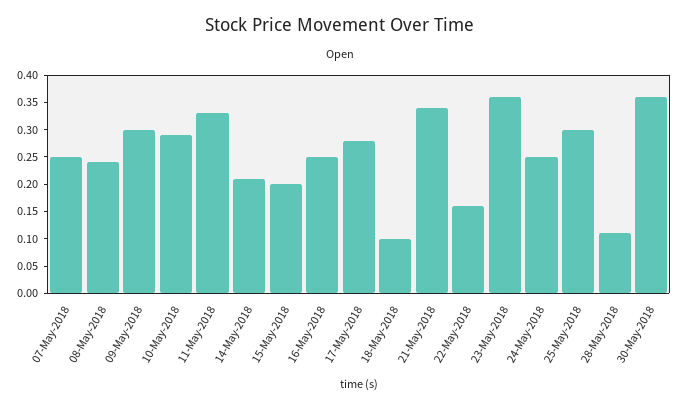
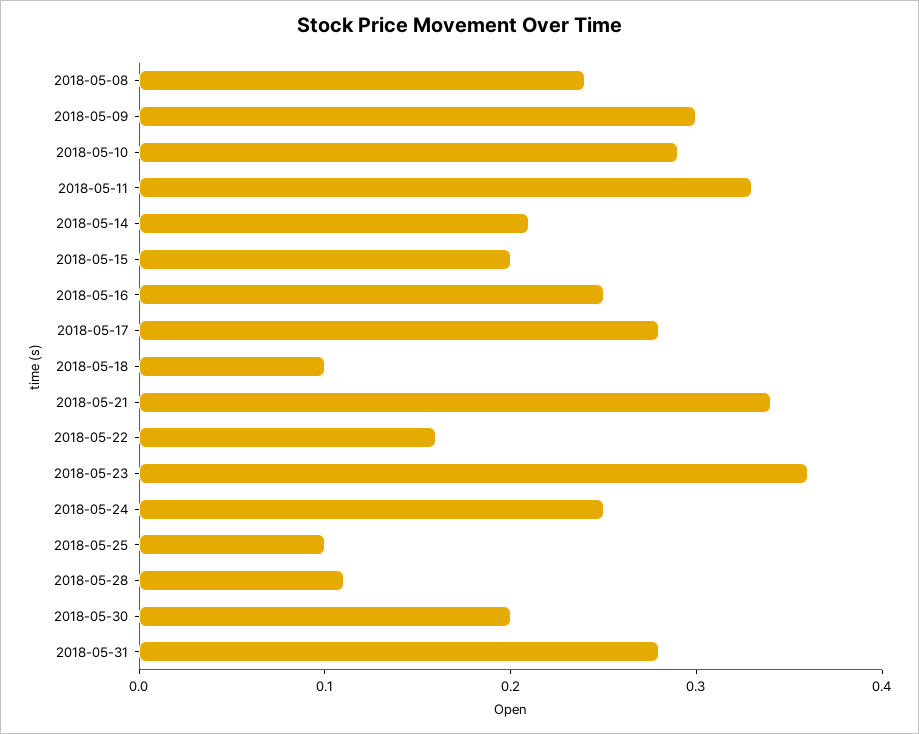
07-May-2018: 0.25 -> none
25-May-2018: 0.3 -> 0.1
30-May-2018: 0.35 -> 0.2
2018-05-31: none -> 0.28

